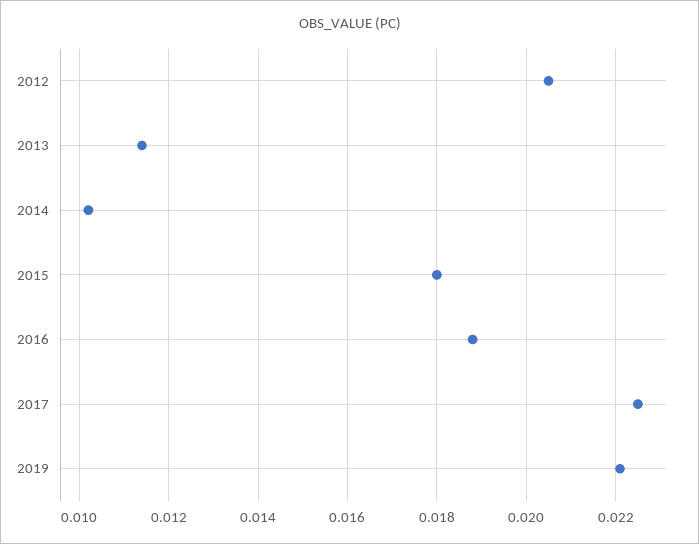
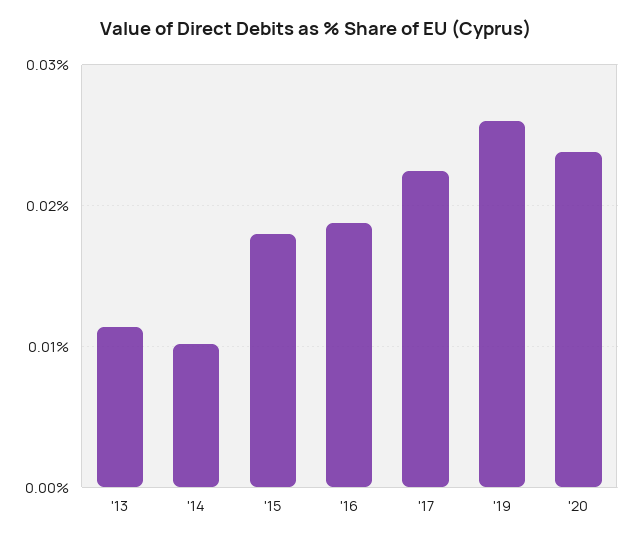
2012: 0.0205 -> none
2019: 0.022 -> 0.026
'20: none -> 0.024

